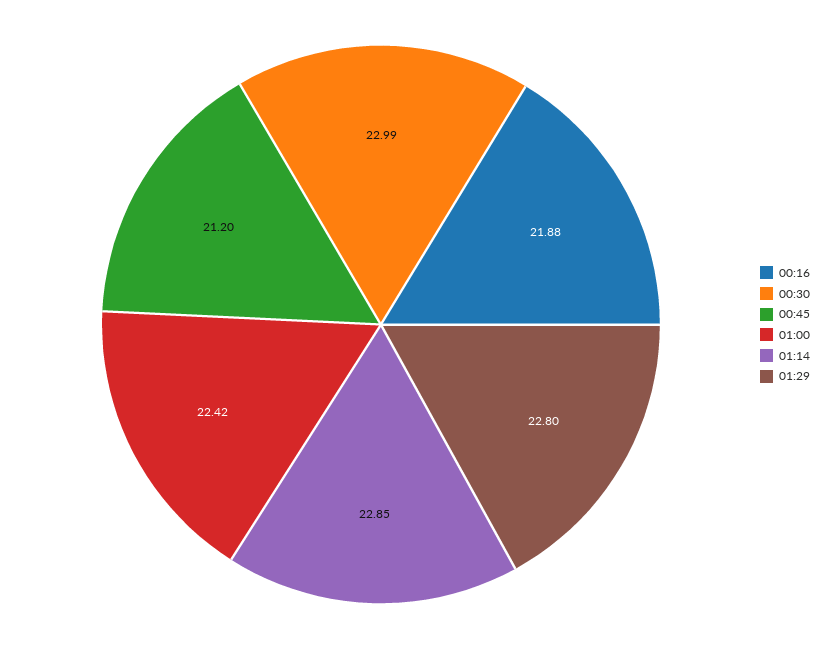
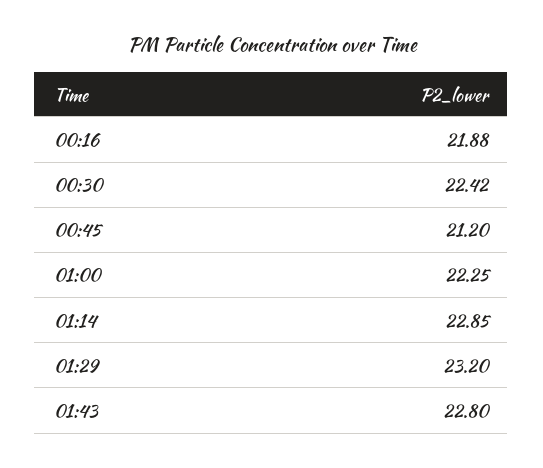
00:30: 22.99 -> 22.42
01:00: 22.42 -> 22.25
01:29: 22.8 -> 23.2
01:43: none -> 22.8

